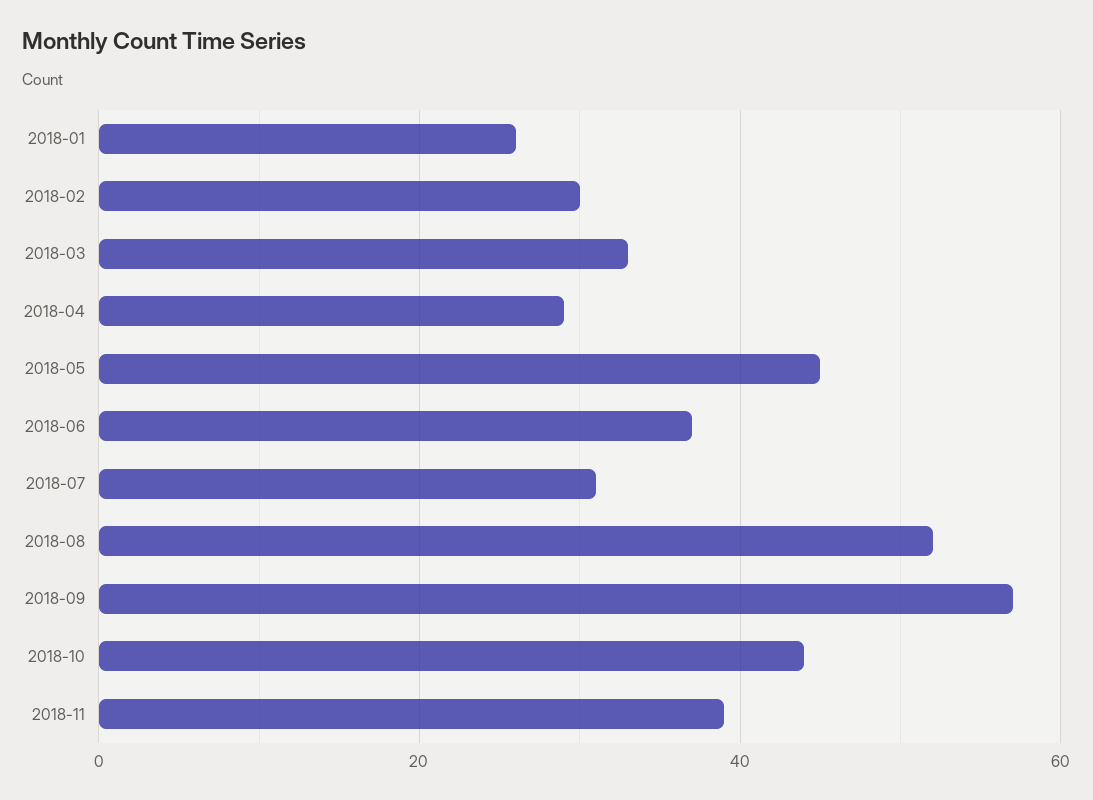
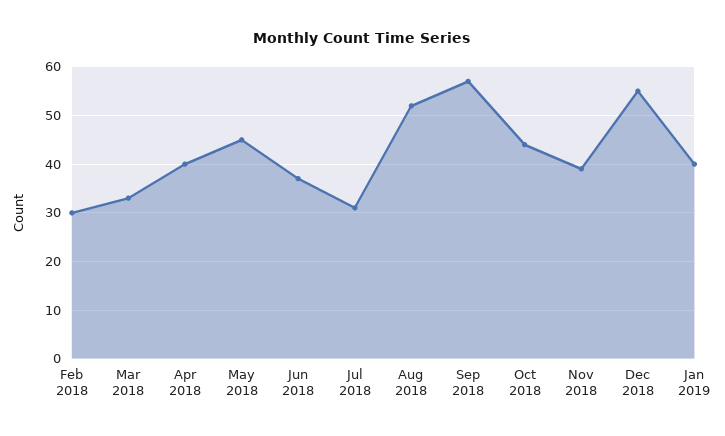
2018-01: 25 -> none
2018-04: 30 -> 40
Dec 2018: none -> 55
Jan 2019: none -> 40

